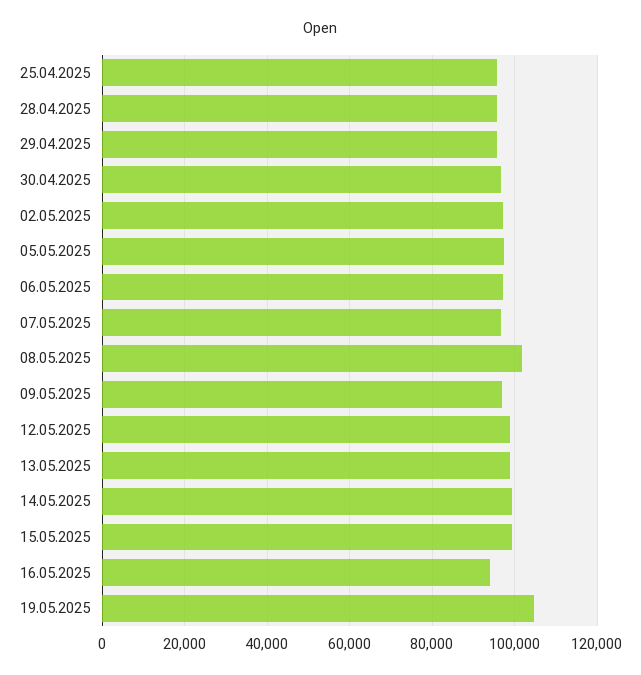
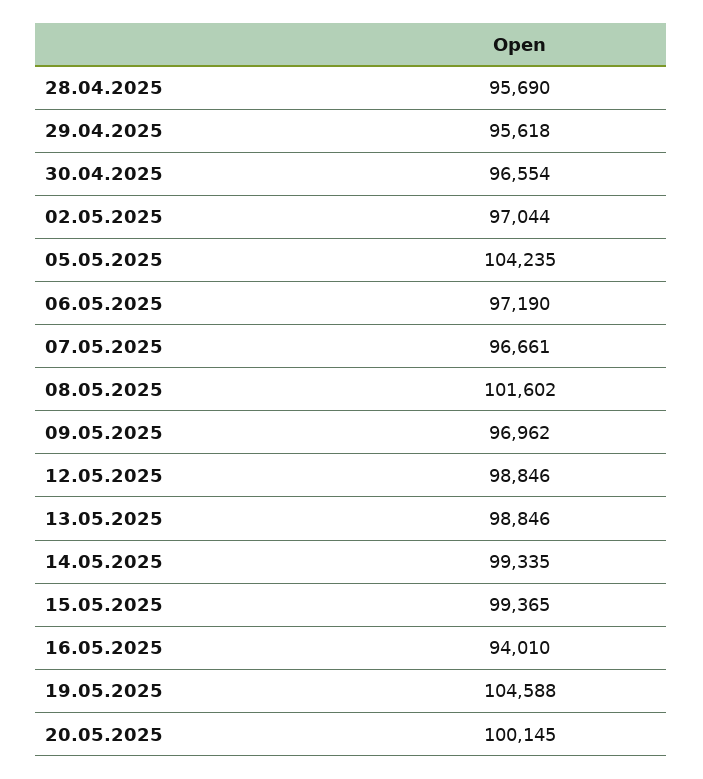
25.04.2025: 96000 -> none
05.05.2025: 98000 -> 104235
20.05.2025: none -> 100145

